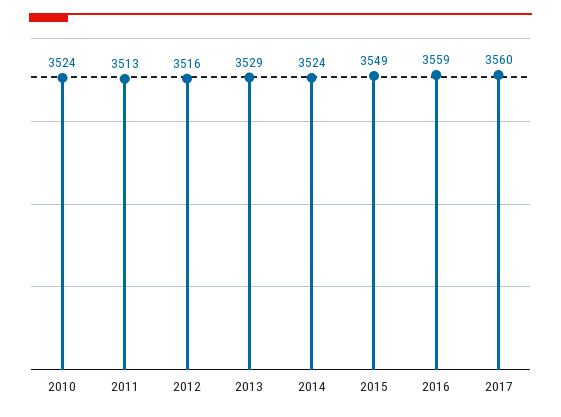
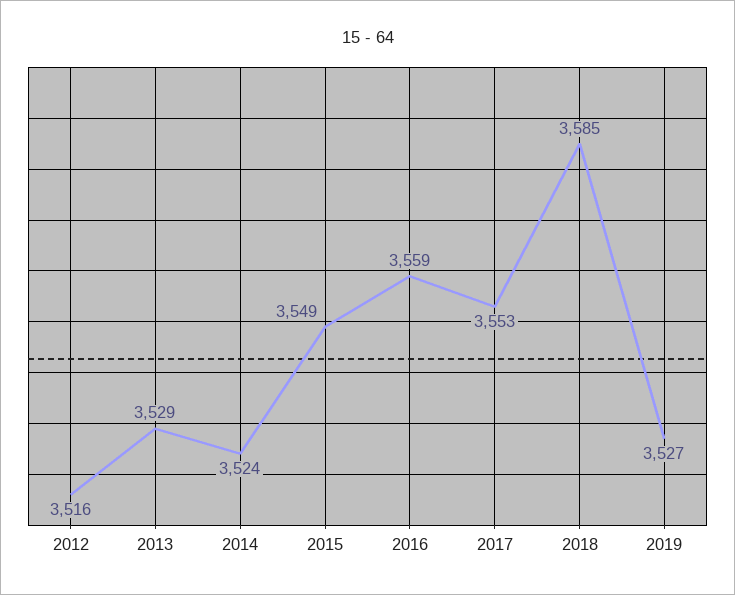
2010: 3524 -> none
2011: 3513 -> none
2017: 3560 -> 3553
2018: none -> 3585
2019: none -> 3527

